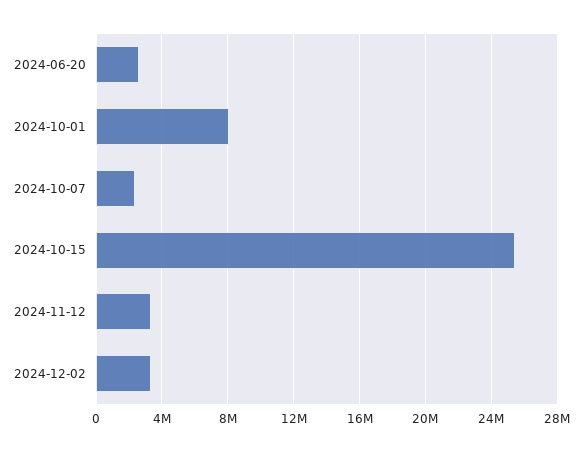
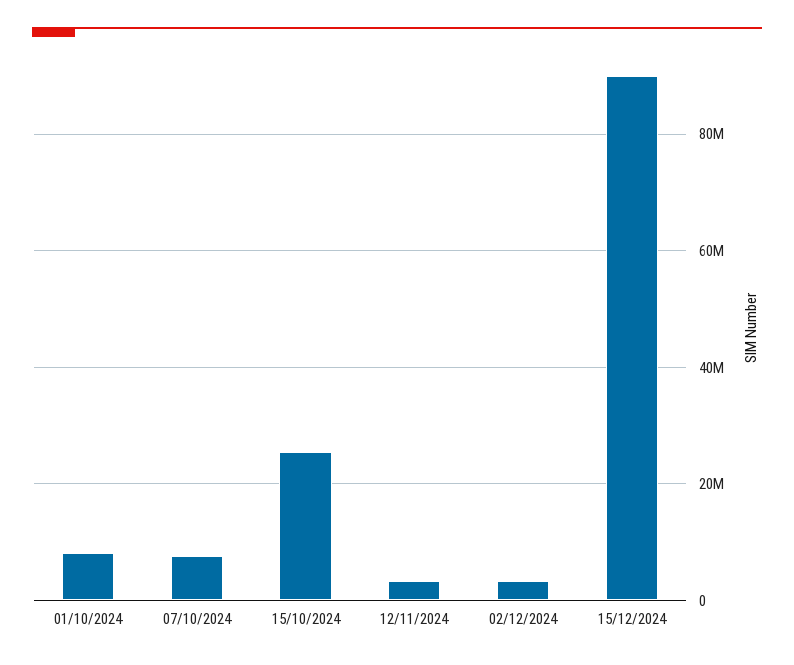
2024-06-20: 2500000 -> none
2024-10-07: 2500000 -> 8000000
15/12/2024: none -> 90000000

